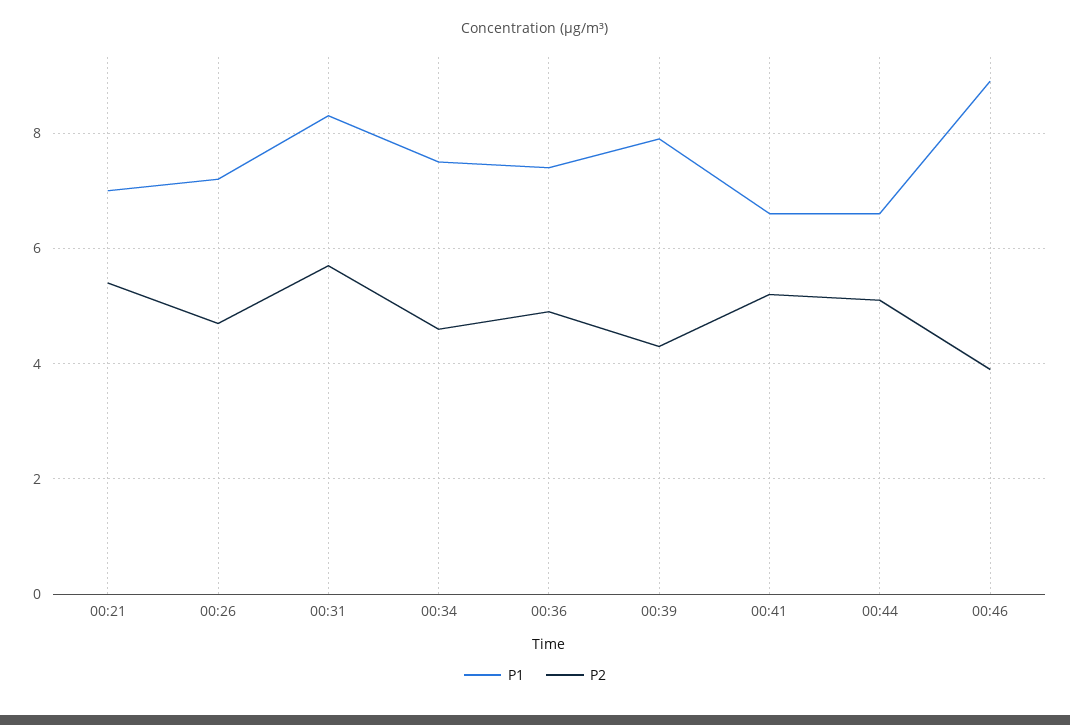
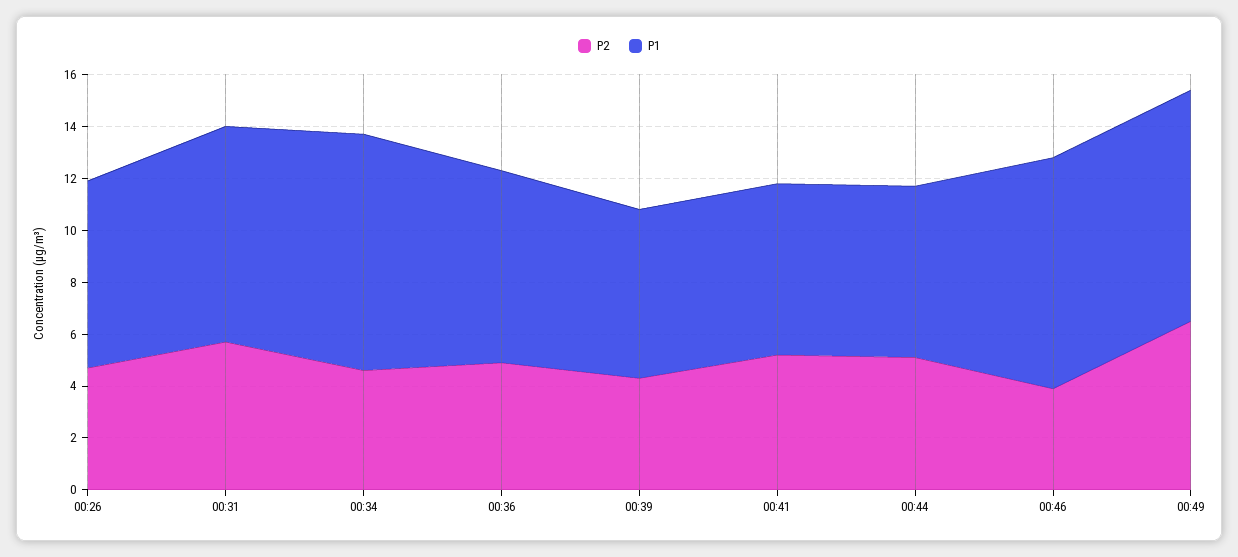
P1, 00:21: 7 -> none
P2, 00:21: 5.5 -> none
P1, 00:34: 7.5 -> 9
P1, 00:39: 8 -> 6.5
P2, 00:49: none -> 6.5
P1, 00:49: none -> 9

